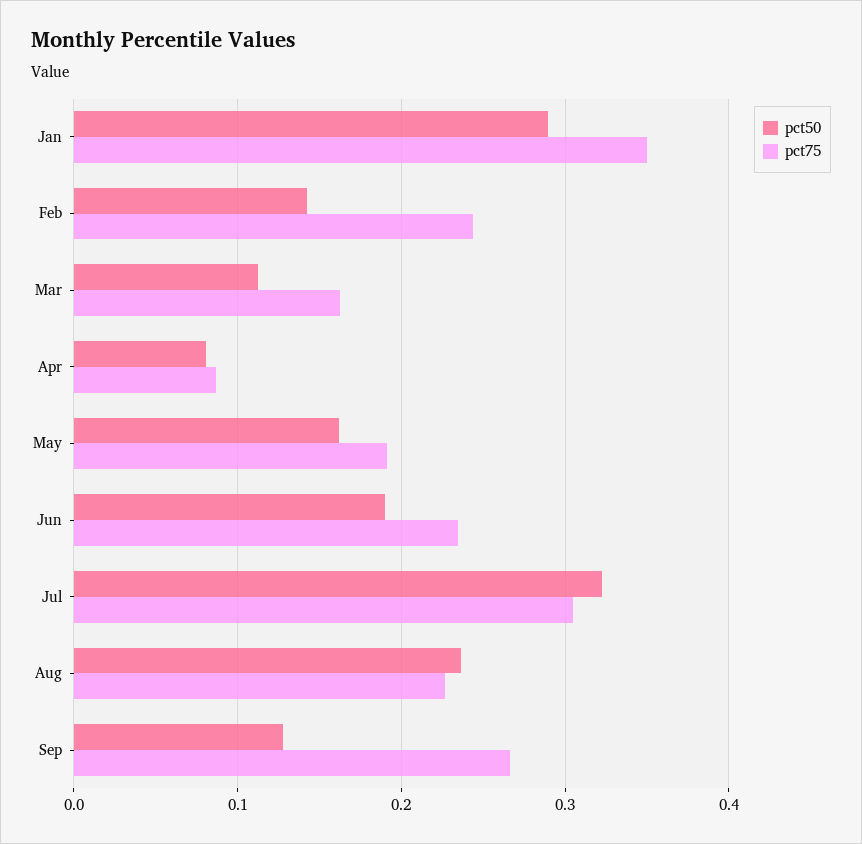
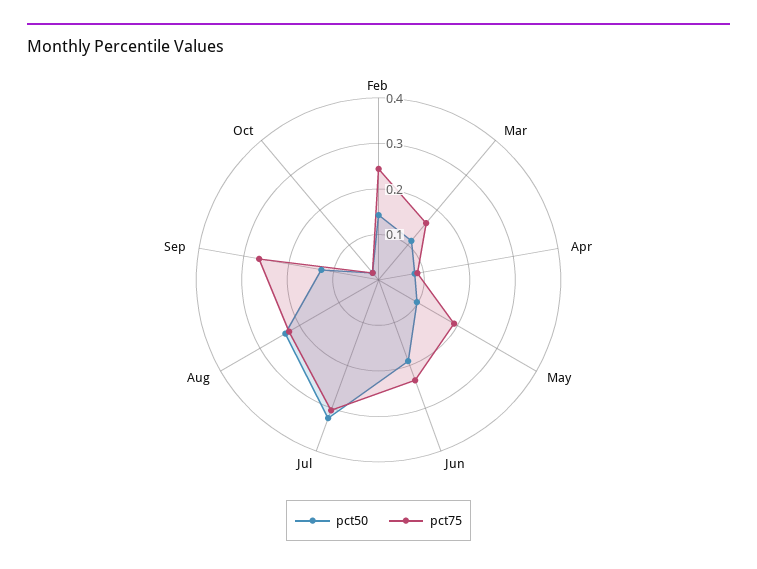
pct50, Jan: 0.29 -> none
pct75, Jan: 0.35 -> none
pct50, May: 0.16 -> 0.1
pct50, Oct: none -> 0.02
pct75, Oct: none -> 0.02

